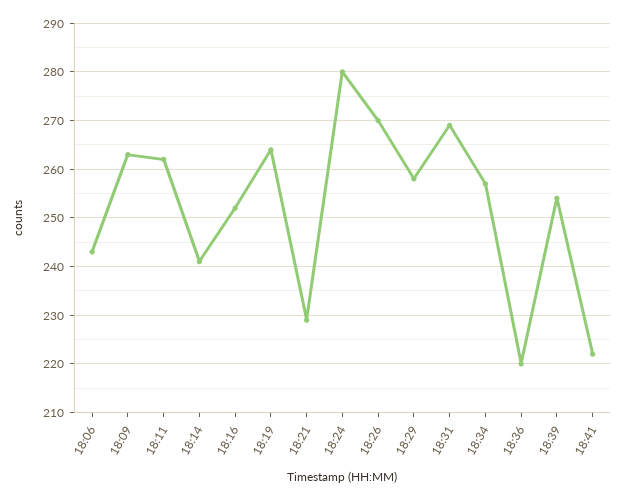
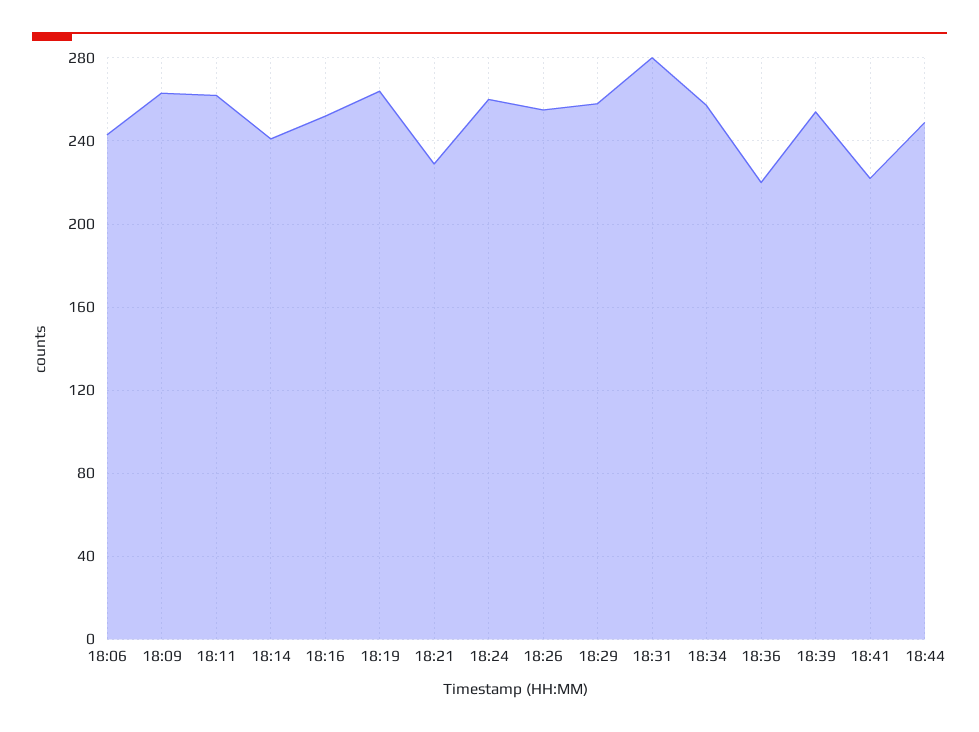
18:24: 280 -> 260
18:26: 270 -> 255
18:31: 270 -> 280
18:44: none -> 250

